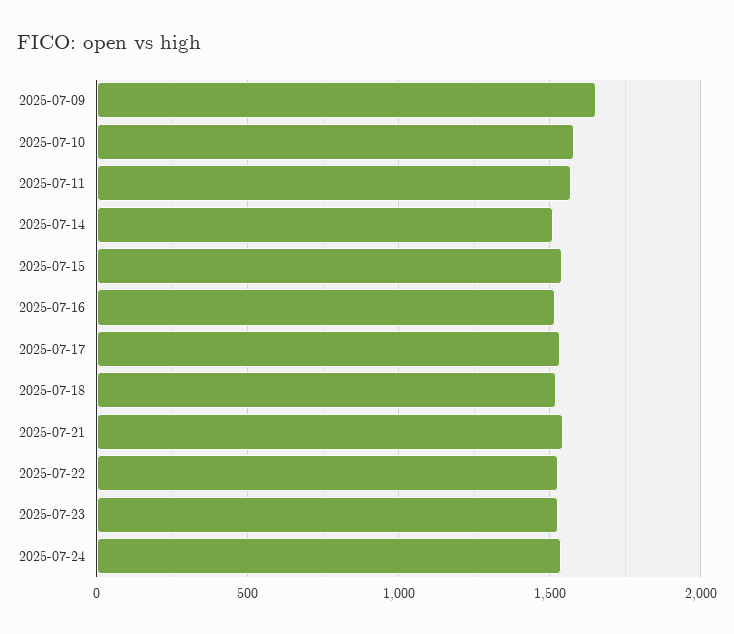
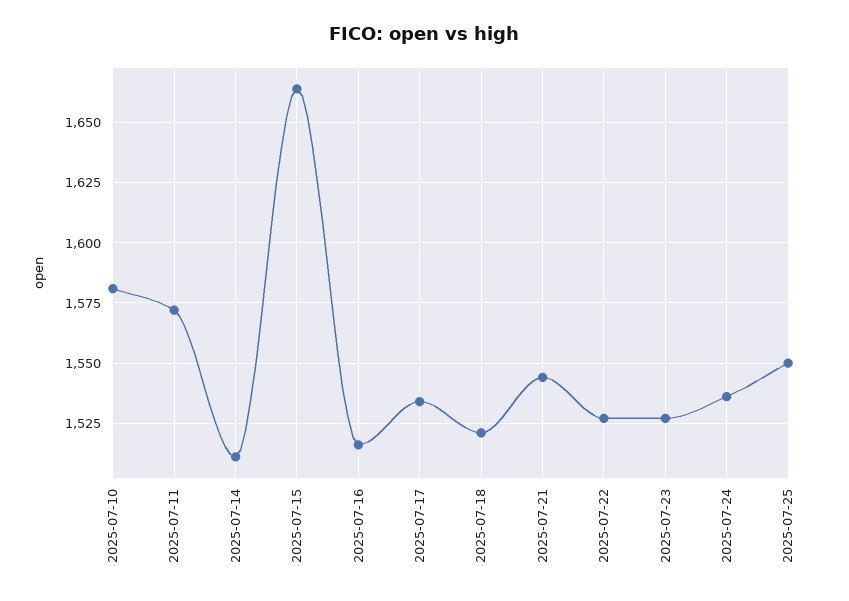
2025-07-09: 1650 -> none
2025-07-15: 1550 -> 1665
2025-07-25: none -> 1550

